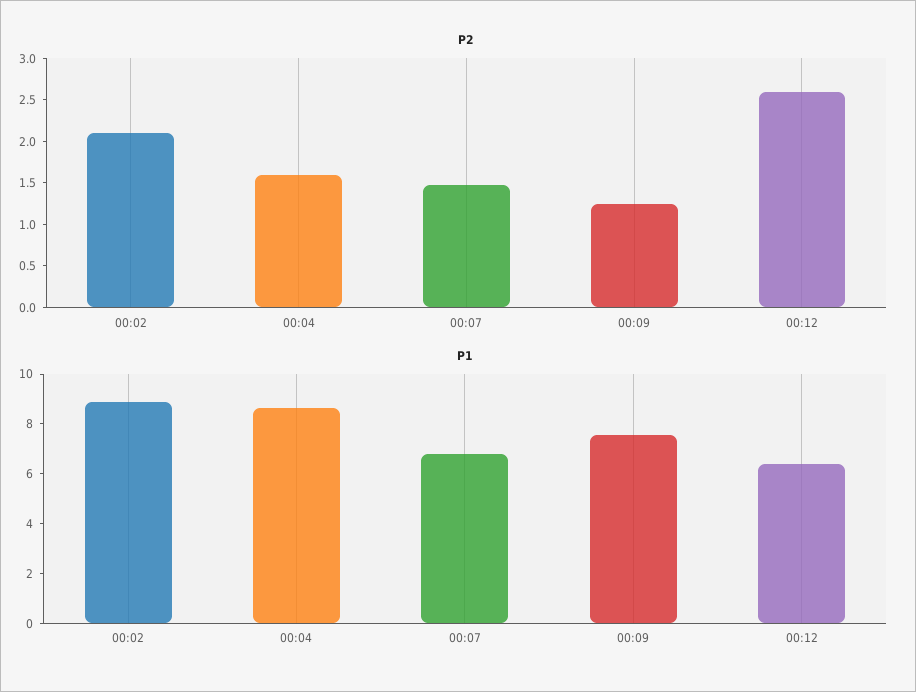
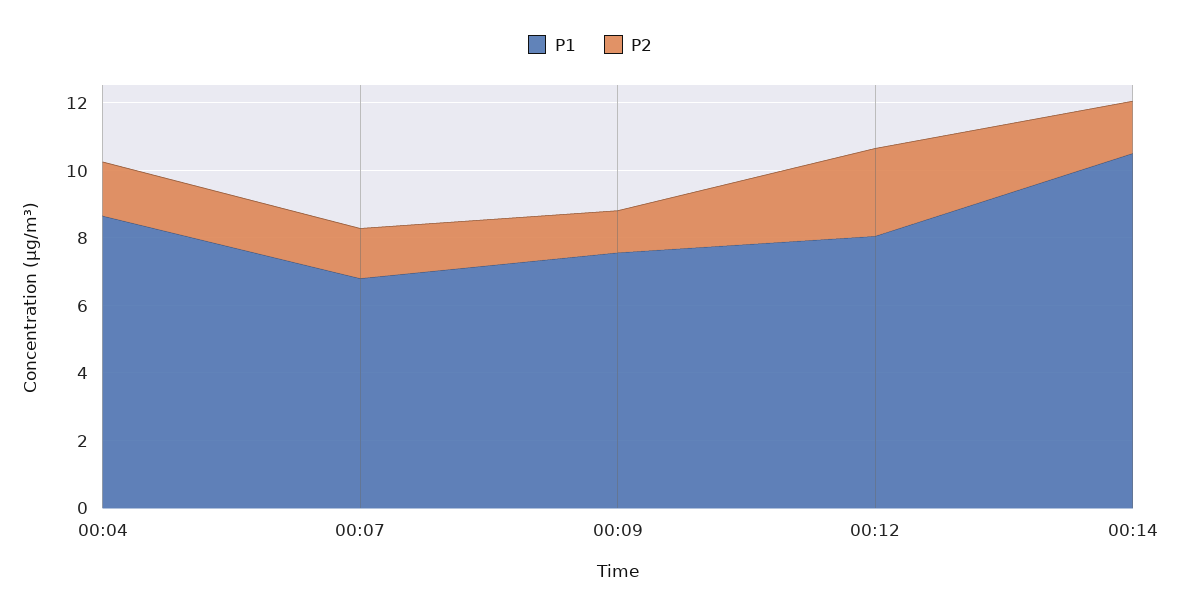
P2, 00:02: 2.1 -> none
P1, 00:02: 9 -> none
P1, 00:12: 6.5 -> 8
P1, 00:14: none -> 10.5
P2, 00:14: none -> 1.5

